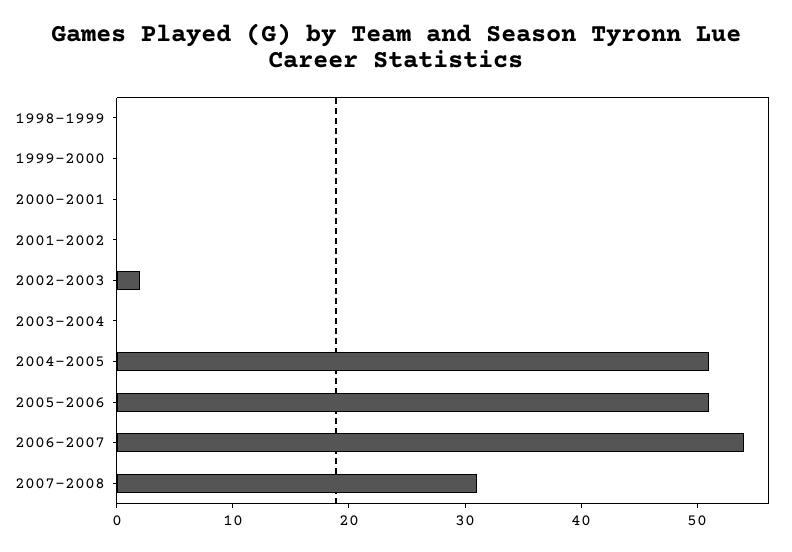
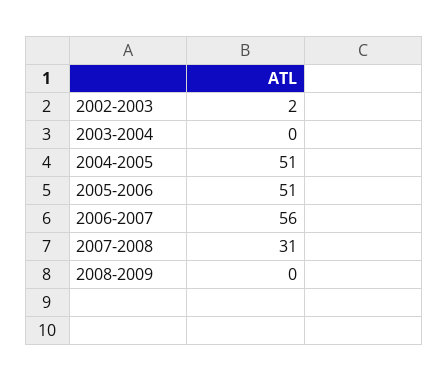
1998-1999: 0 -> none
1999-2000: 0 -> none
2000-2001: 0 -> none
2001-2002: 0 -> none
2006-2007: 54 -> 56
2008-2009: none -> 0

